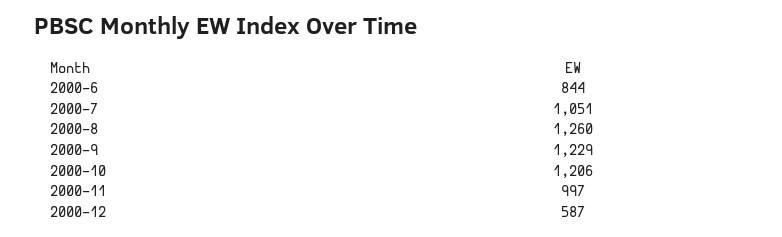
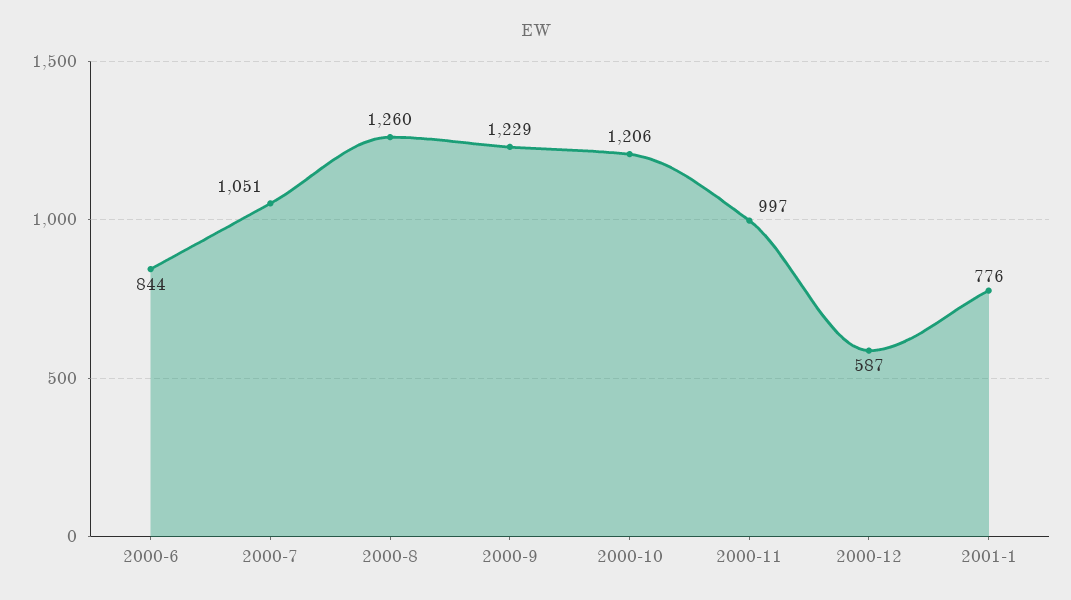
2001-1: none -> 776

